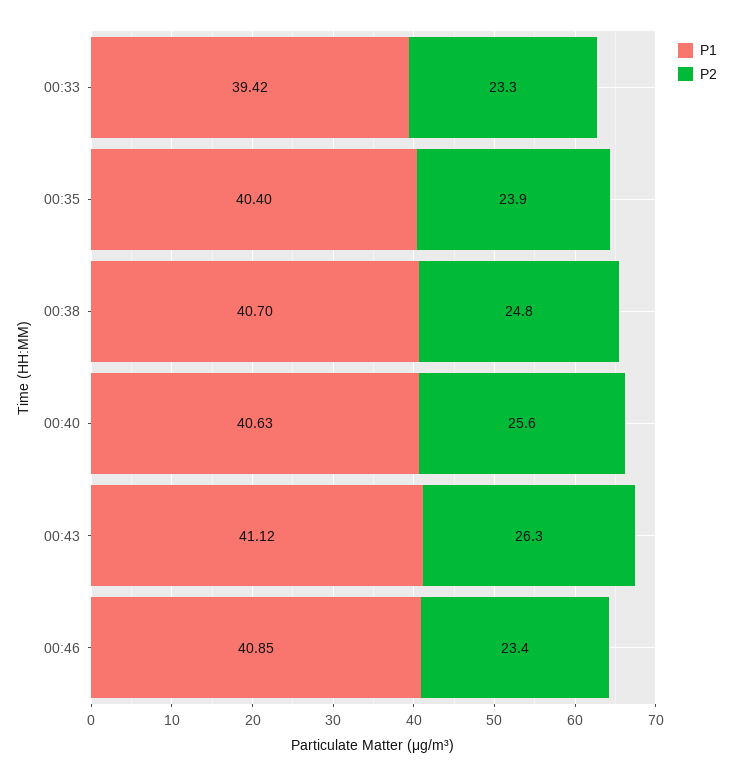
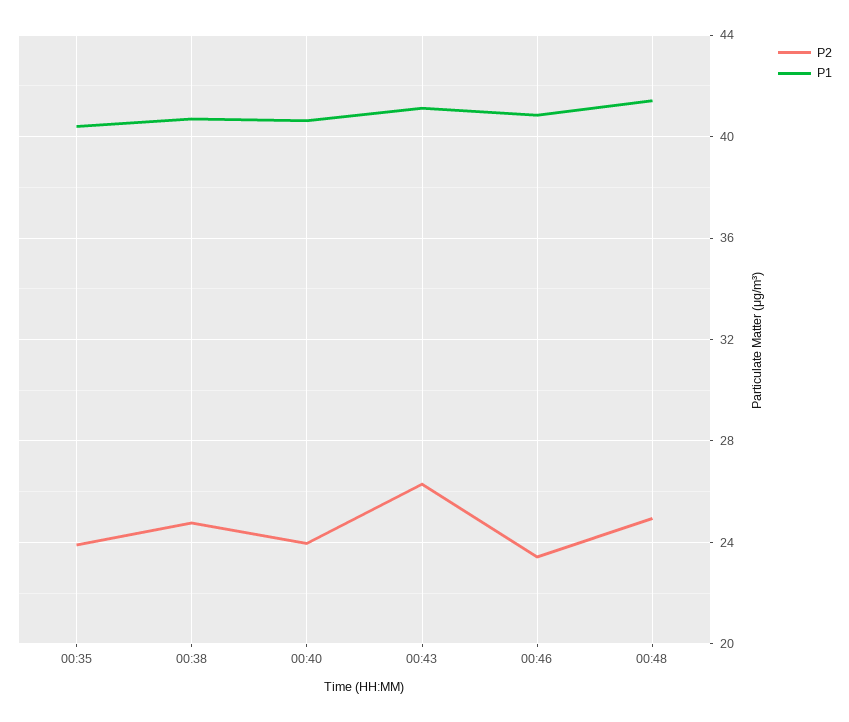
P1, 00:33: 39.42 -> none
P2, 00:33: 23.3 -> none
P2, 00:40: 25.6 -> 24
P2, 00:48: none -> 25
P1, 00:48: none -> 41.5

